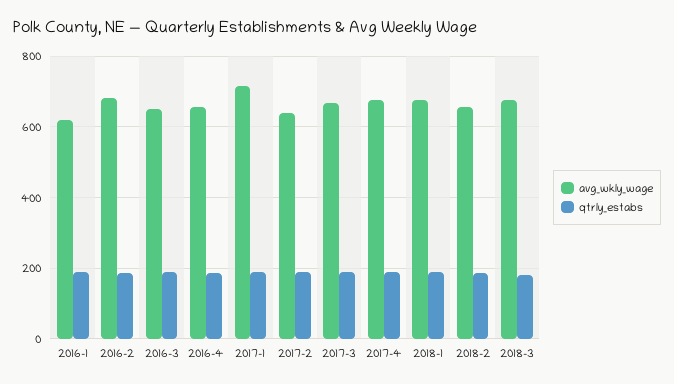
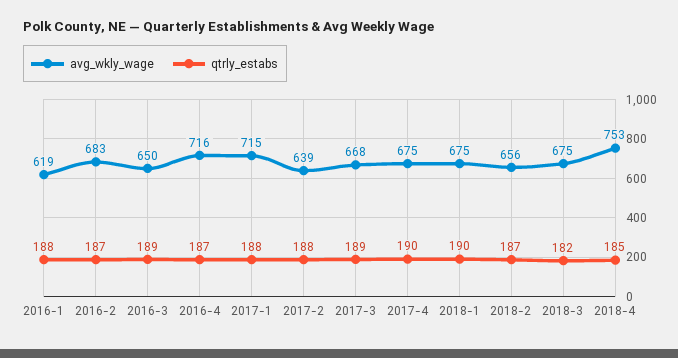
avg_wkly_wage, 2016-4: 660 -> 716
avg_wkly_wage, 2018-4: none -> 753
qtrly_estabs, 2018-4: none -> 185

